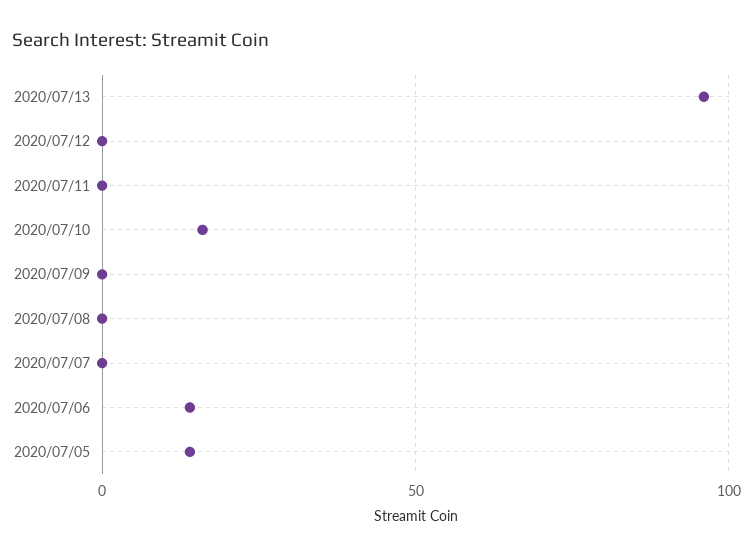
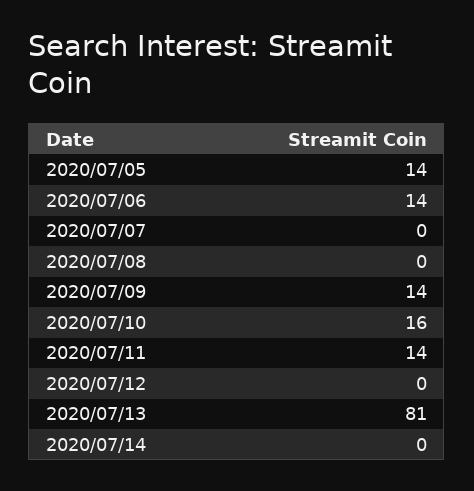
2020/07/13: 95 -> 81
2020/07/11: 0 -> 14
2020/07/09: 0 -> 14
2020/07/14: none -> 0

